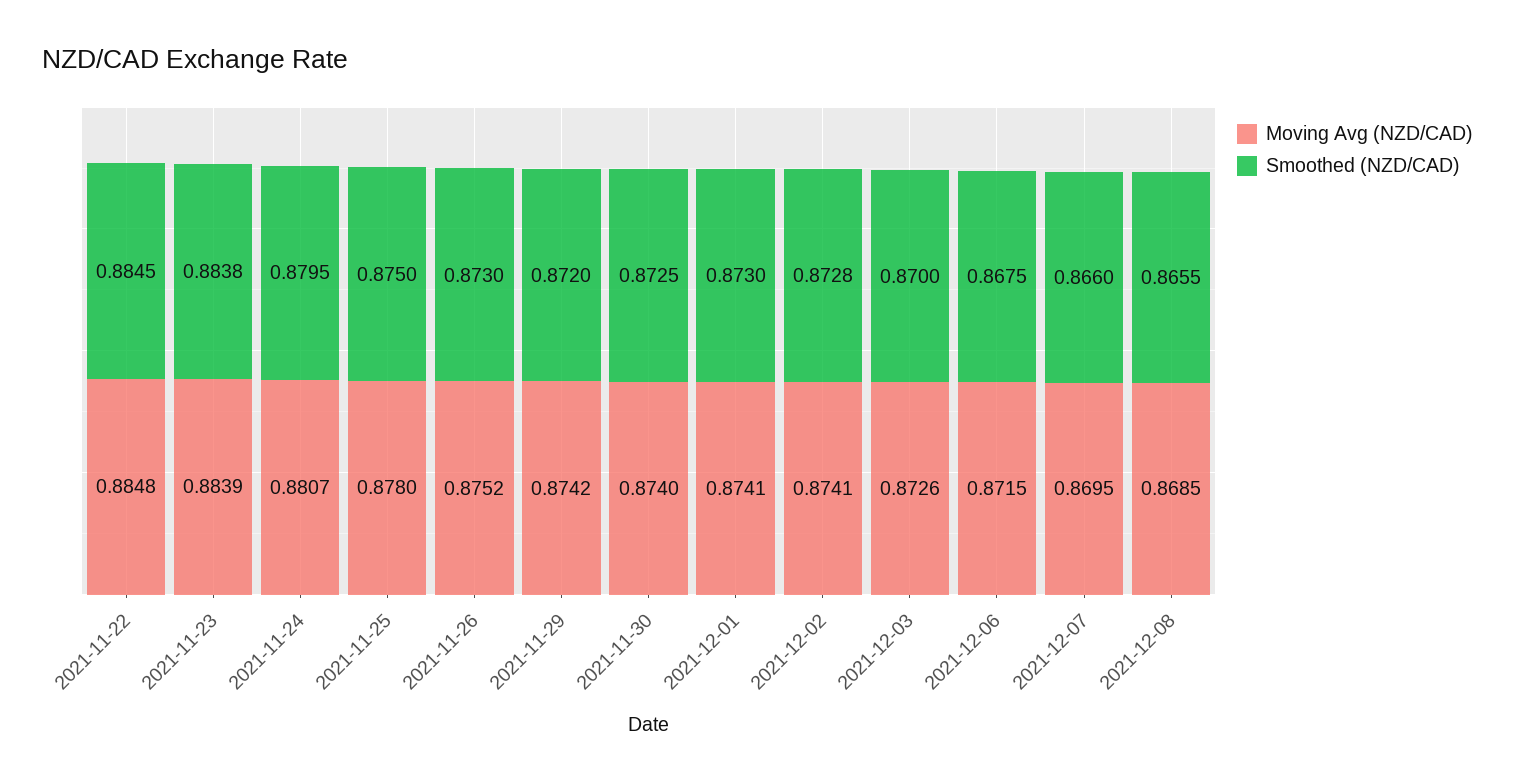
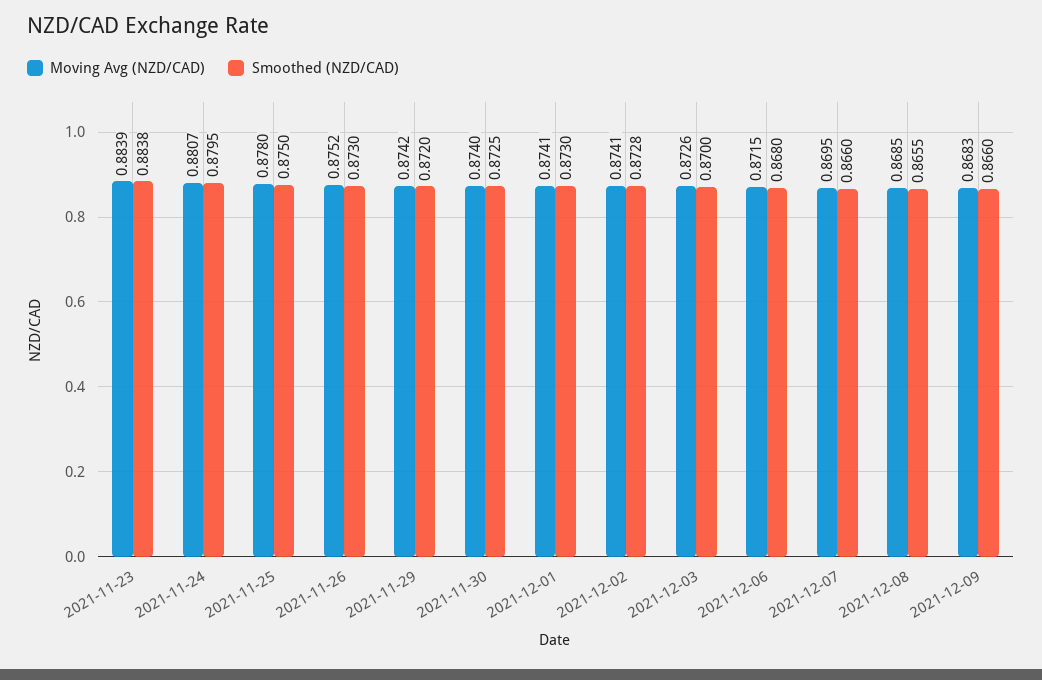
Moving Avg (NZD/CAD), 2021-11-22: 0.8848 -> none
Smoothed (NZD/CAD), 2021-11-22: 0.8845 -> none
Smoothed (NZD/CAD), 2021-12-06: 0.8675 -> 0.868
Moving Avg (NZD/CAD), 2021-12-09: none -> 0.8683
Smoothed (NZD/CAD), 2021-12-09: none -> 0.866

